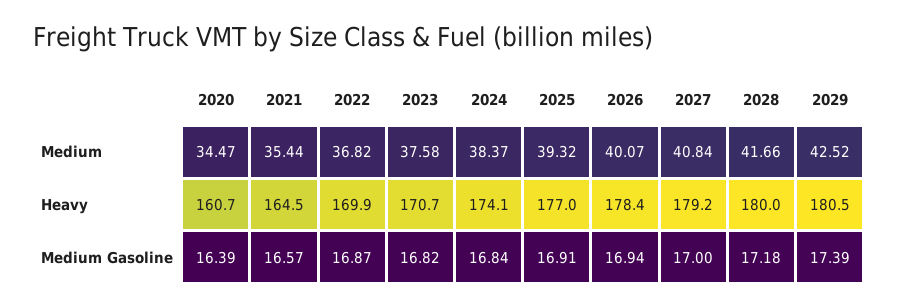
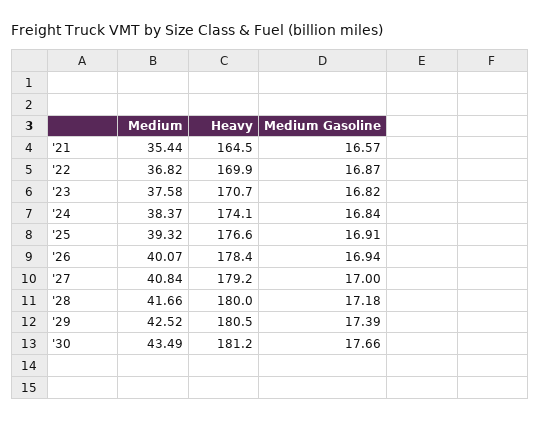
2020, Medium: 34.47 -> none
2020, Heavy: 160.7 -> none
2025, Heavy: 177 -> 176.6
2020, Medium Gasoline: 16.39 -> none
'30, Medium: none -> 43.49
'30, Heavy: none -> 181.2
'30, Medium Gasoline: none -> 17.66

